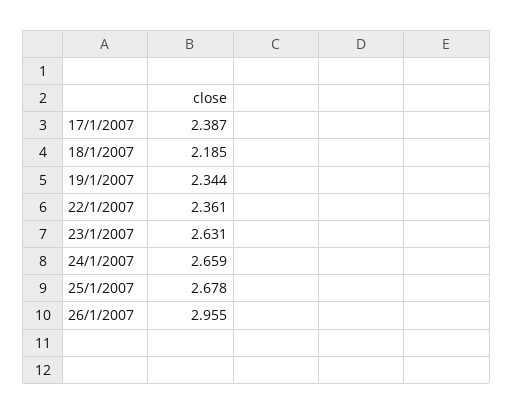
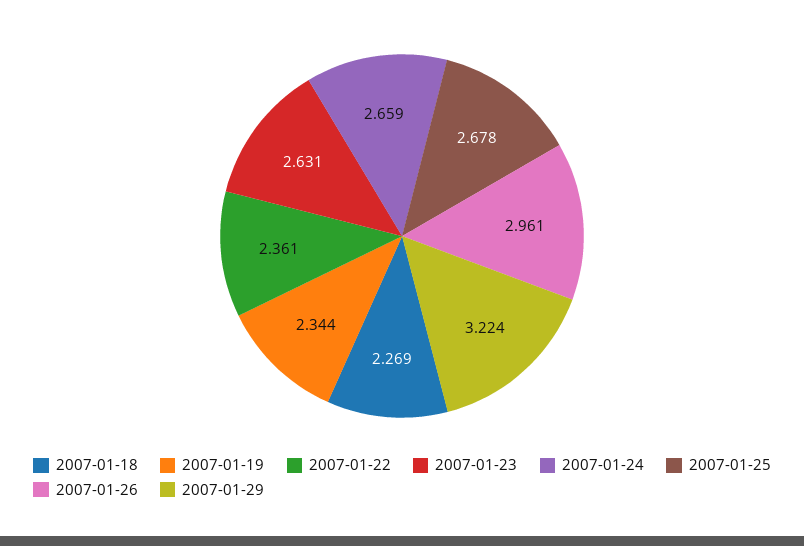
17/1/2007: 2.387 -> none
18/1/2007: 2.185 -> 2.269
26/1/2007: 2.955 -> 2.961
2007-01-29: none -> 3.224

